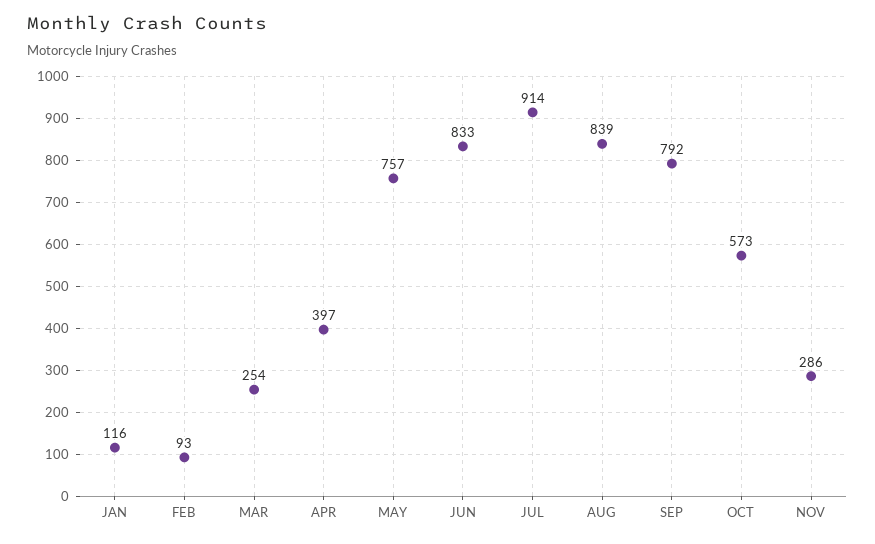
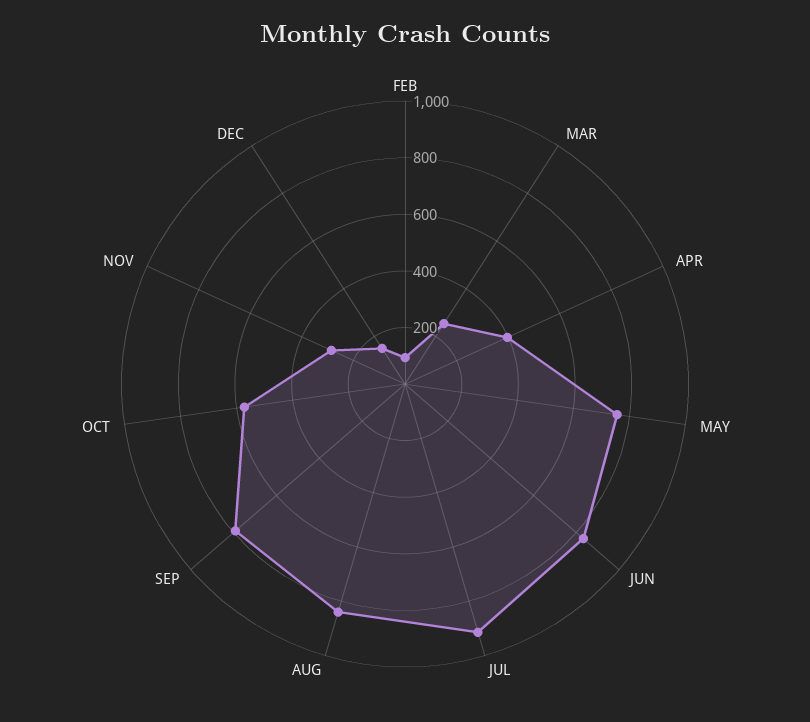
JAN: 116 -> none
DEC: none -> 150

